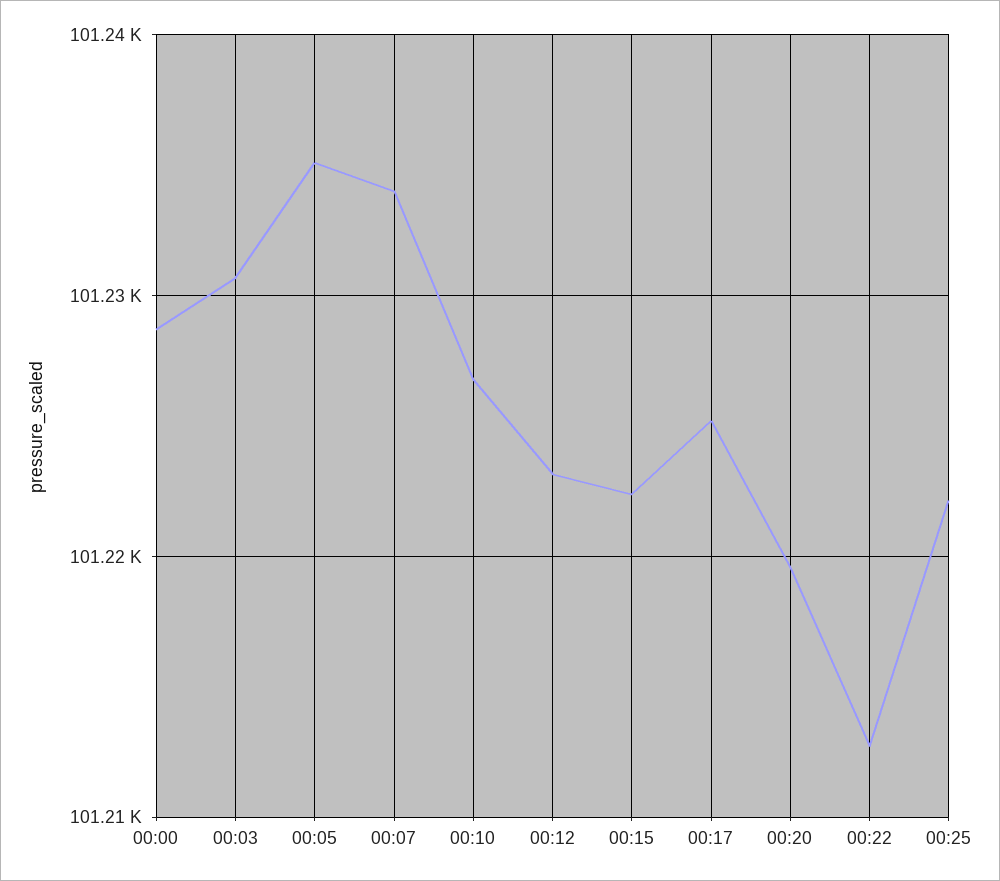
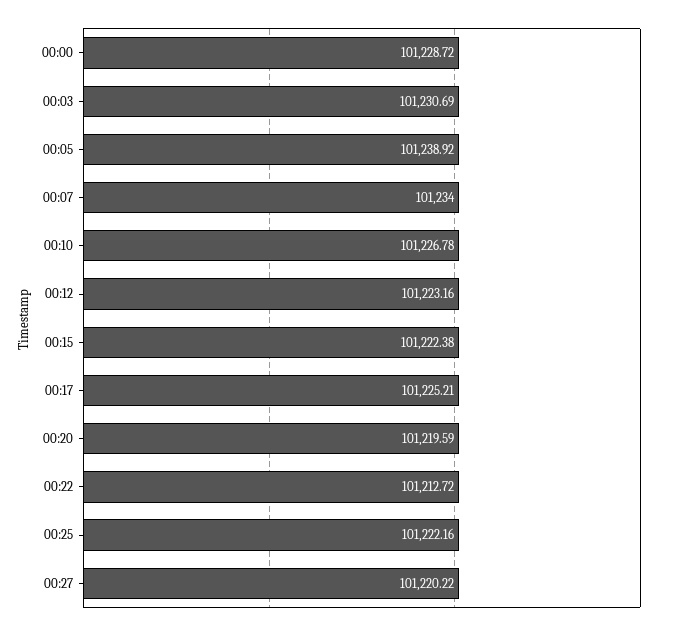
00:05: 101235 -> 101238.92
00:27: none -> 101220.22

